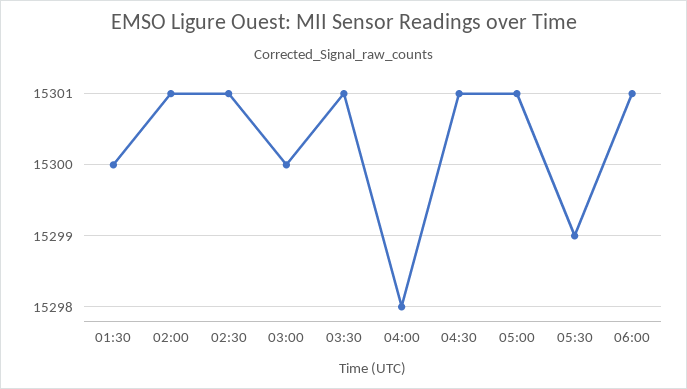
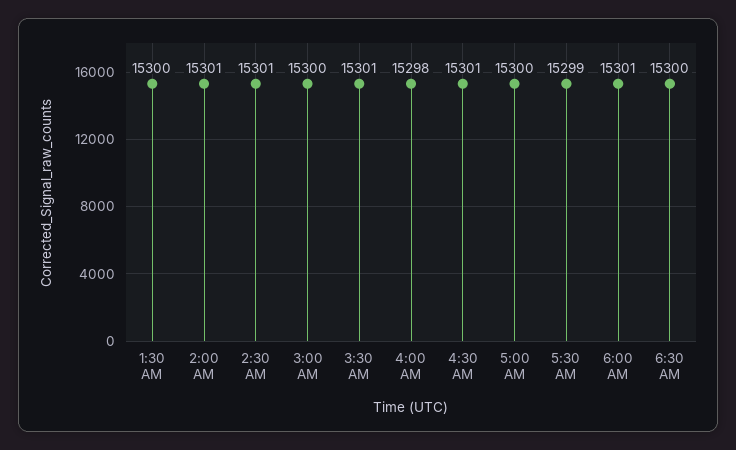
05:00: 15301 -> 15300
6:30 AM: none -> 15300

